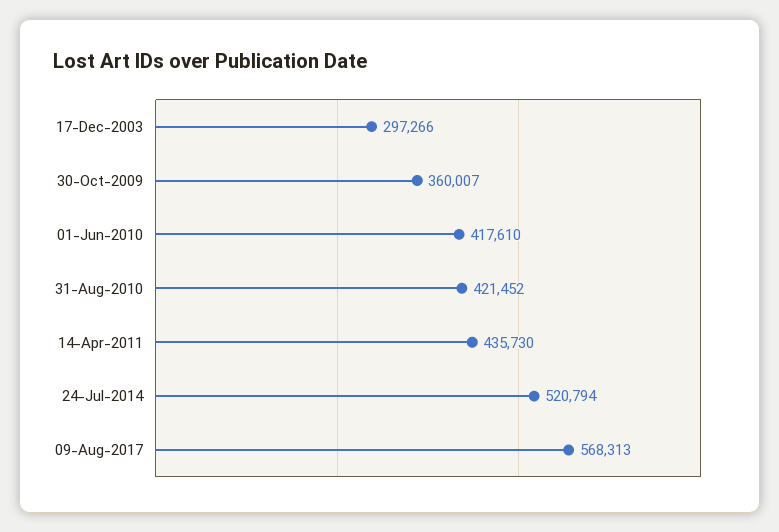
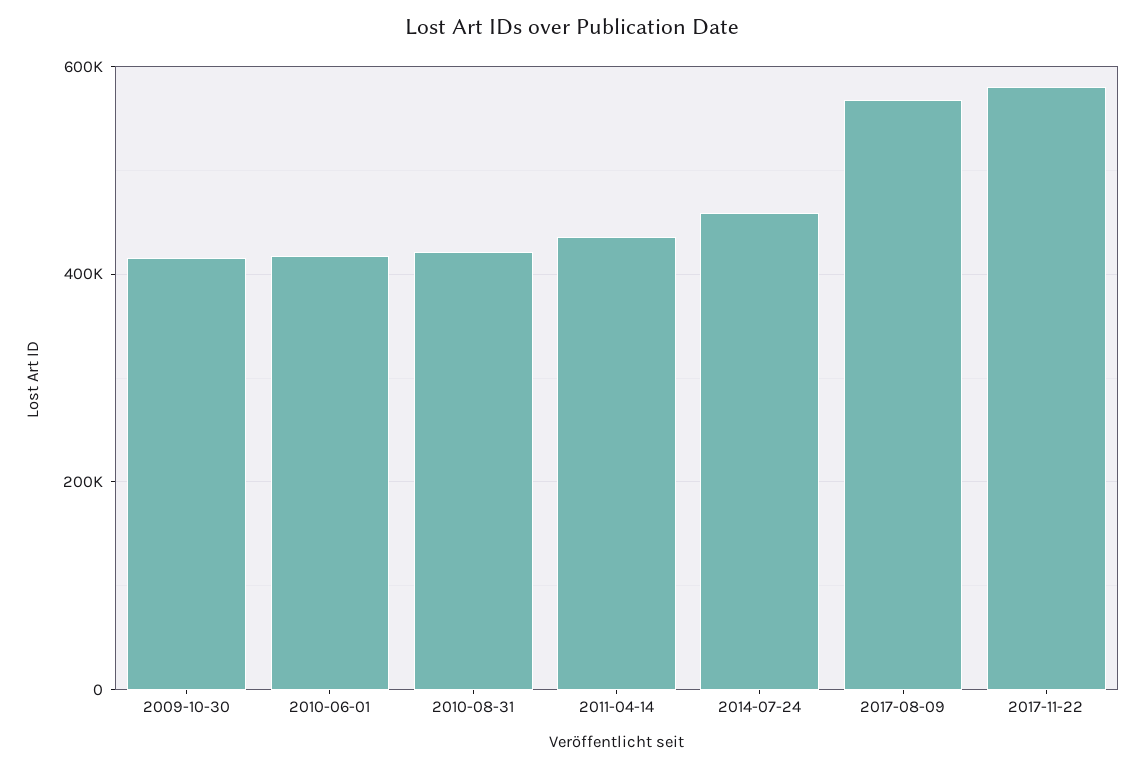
17-Dec-2003: 297266 -> none
30-Oct-2009: 360007 -> 420000
24-Jul-2014: 520794 -> 460000
2017-11-22: none -> 580000

